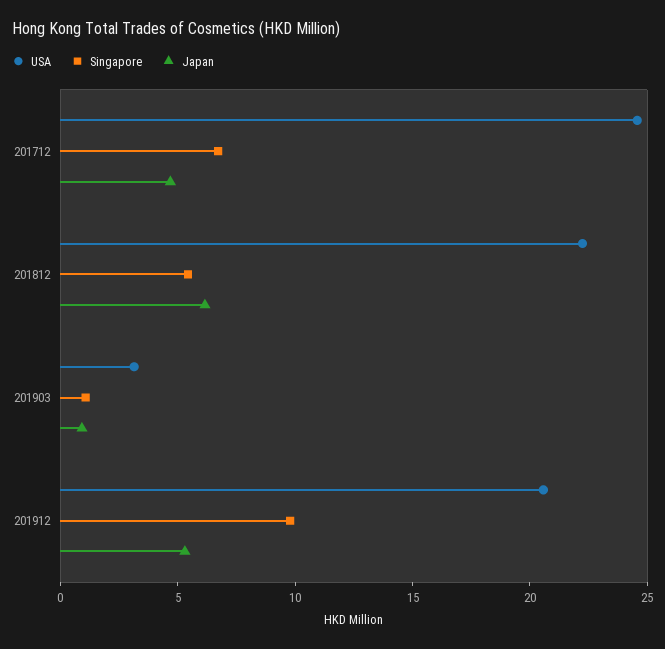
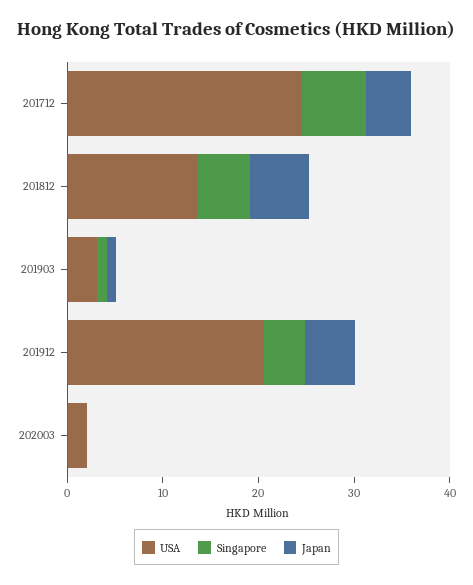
USA, 201812: 22 -> 14
Singapore, 201912: 10 -> 4
USA, 202003: none -> 2
Singapore, 202003: none -> 0
Japan, 202003: none -> 0

